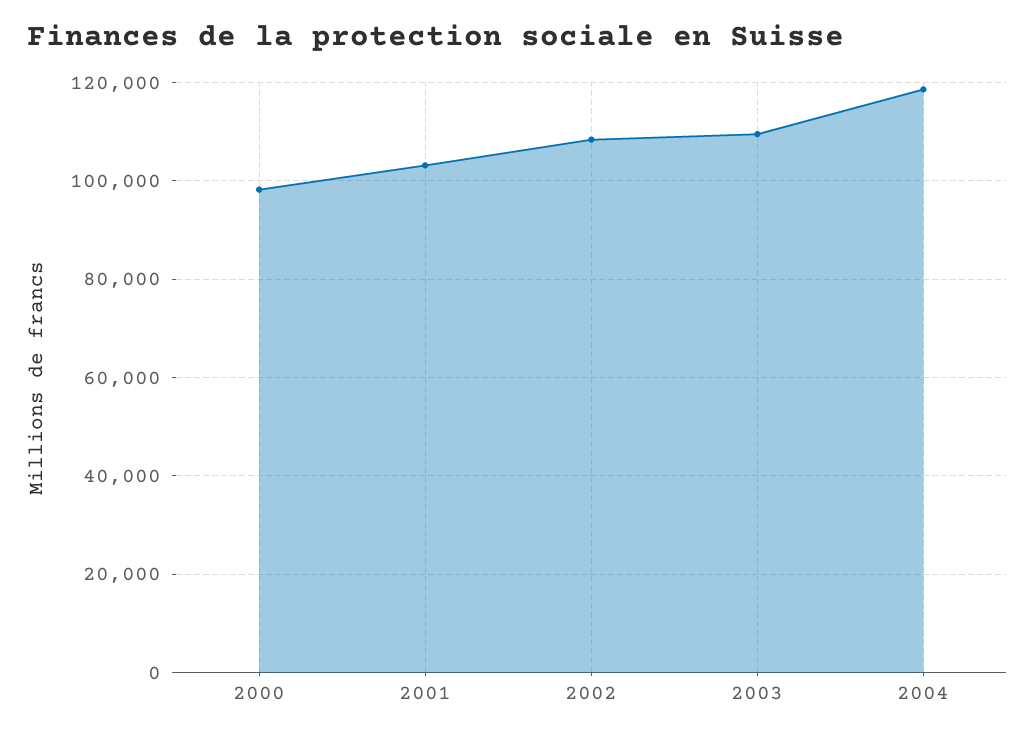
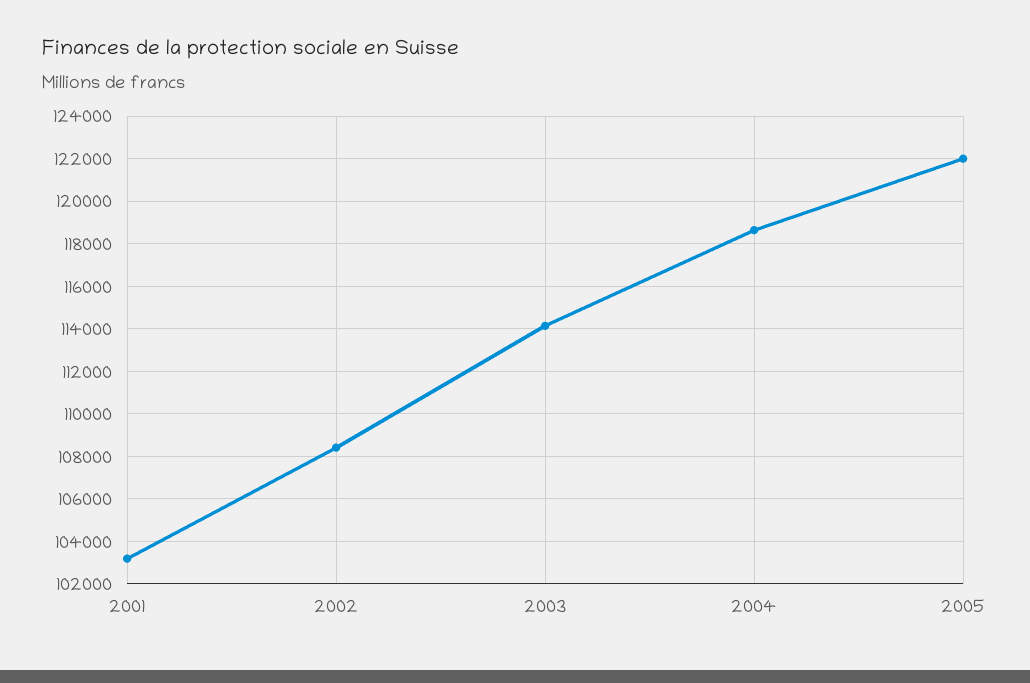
2000: 98000 -> none
2003: 110000 -> 114000
2005: none -> 122000

